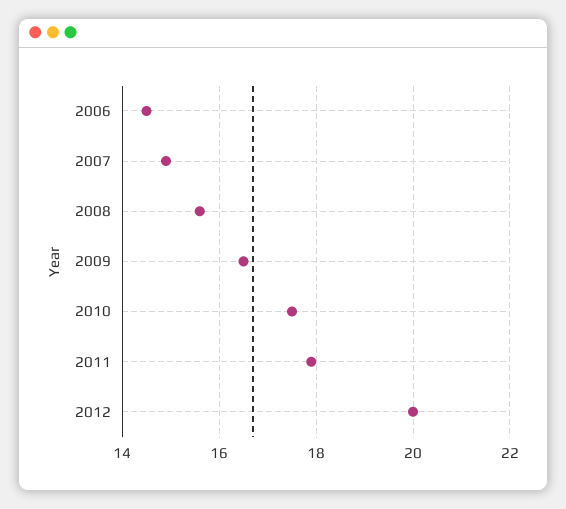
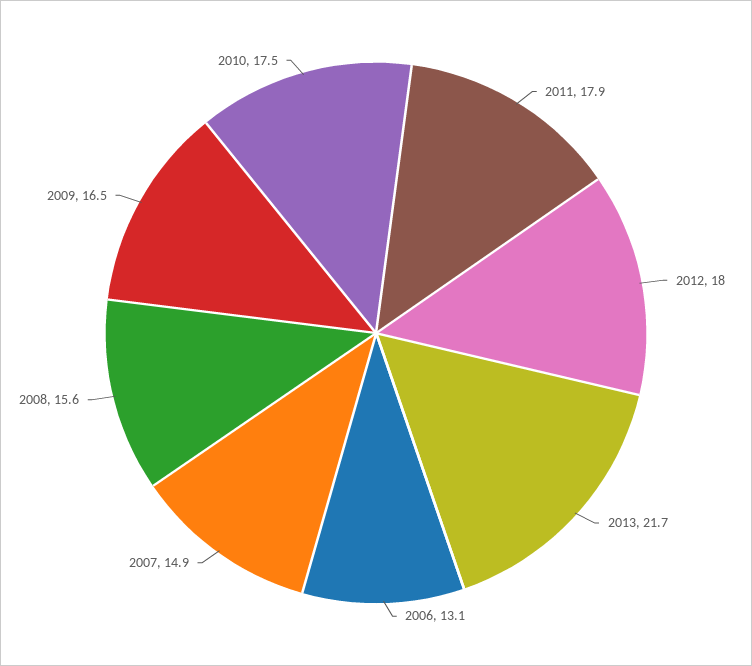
2006: 14.5 -> 13.1
2012: 20 -> 18
2013: none -> 21.7

